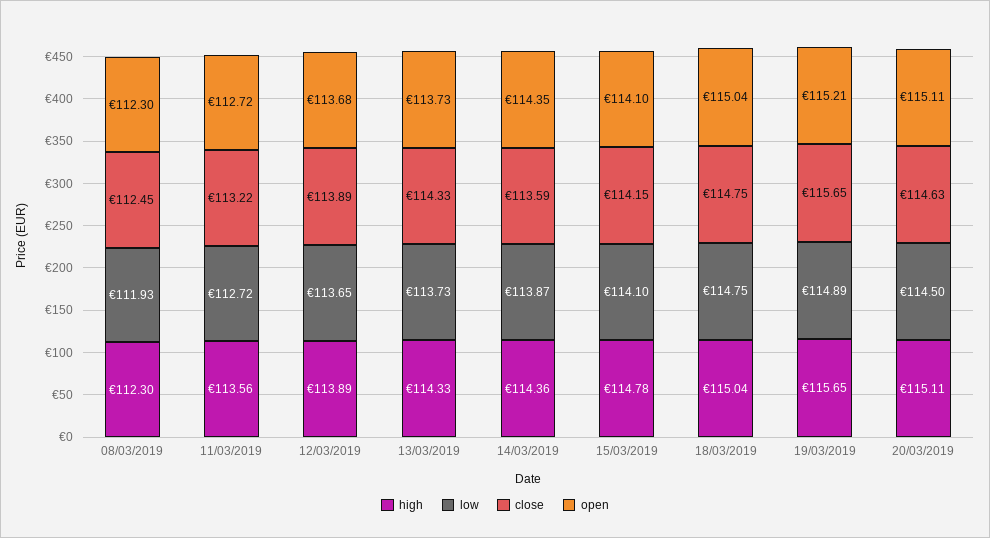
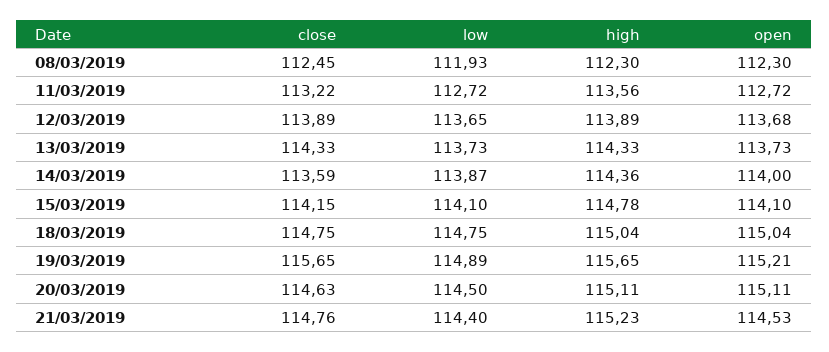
open, 14/03/2019: 114.35 -> 114
close, 21/03/2019: none -> 114.76
low, 21/03/2019: none -> 114.4
high, 21/03/2019: none -> 115.23
open, 21/03/2019: none -> 114.53

